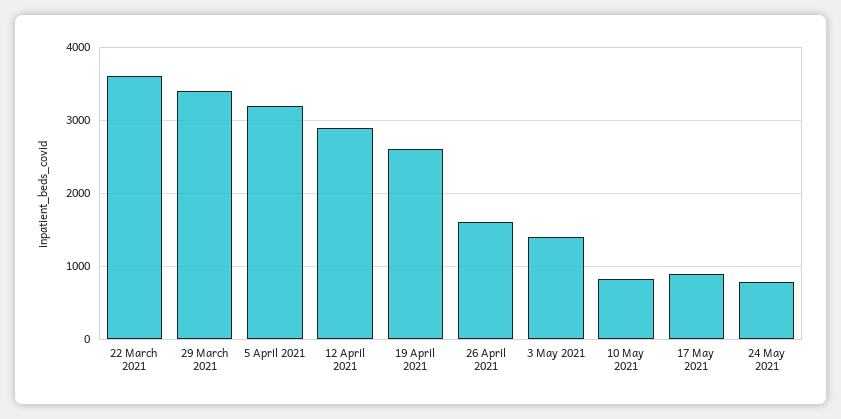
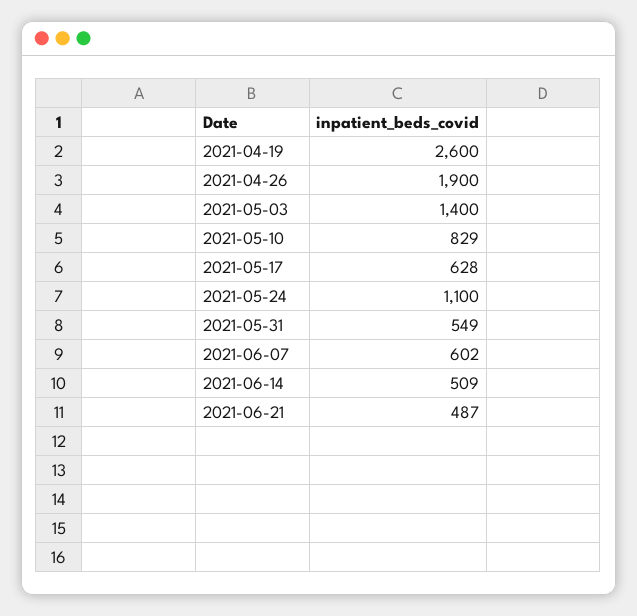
22 March 2021: 3600 -> none
29 March 2021: 3400 -> none
5 April 2021: 3200 -> none
12 April 2021: 2900 -> none
26 April 2021: 1600 -> 1900
17 May 2021: 900 -> 628
24 May 2021: 800 -> 1100
2021-05-31: none -> 549
2021-06-07: none -> 602
2021-06-14: none -> 509
2021-06-21: none -> 487

